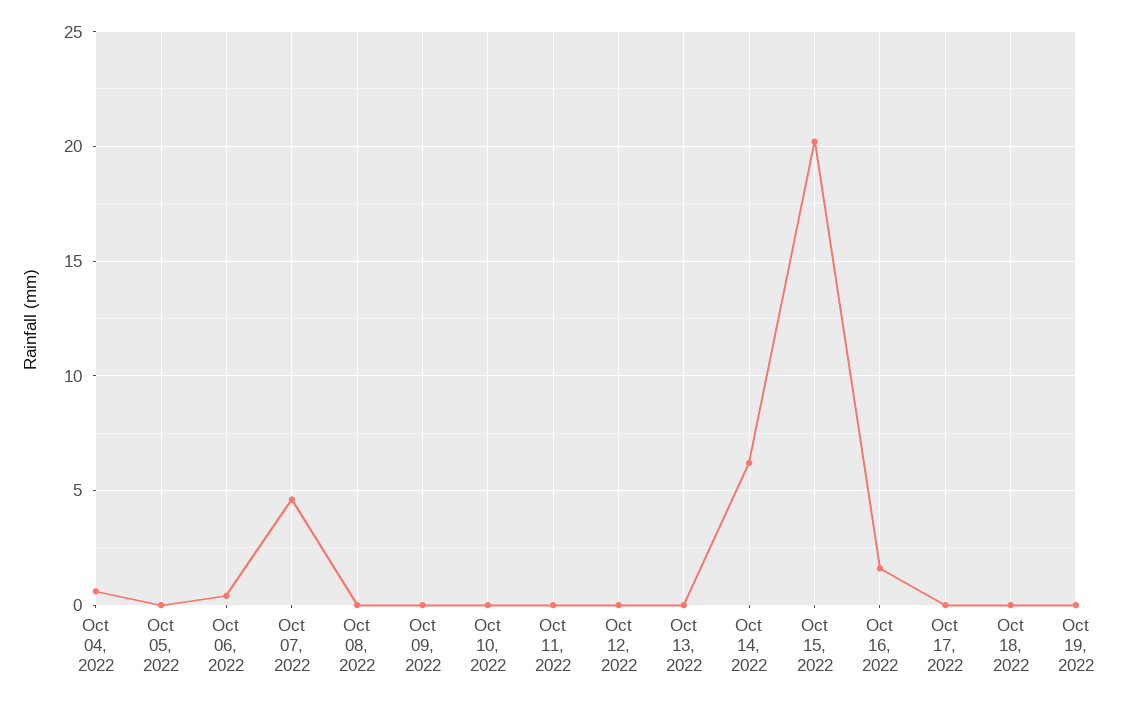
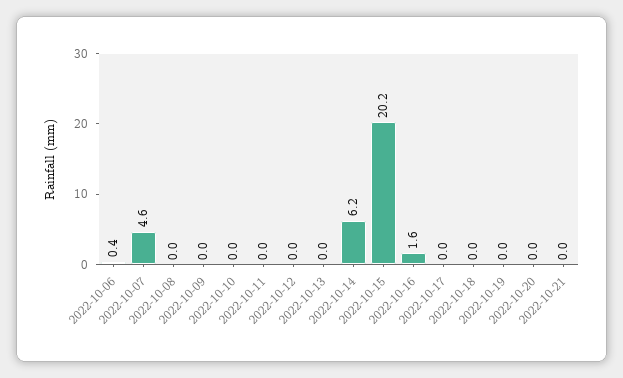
Oct 04, 2022: 0.5 -> none
Oct 05, 2022: 0 -> none
2022-10-20: none -> 0
2022-10-21: none -> 0

